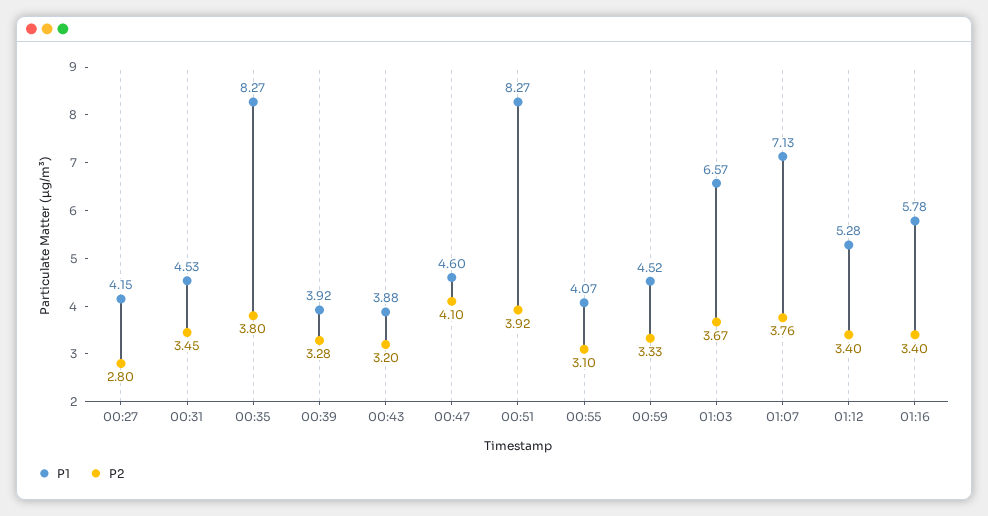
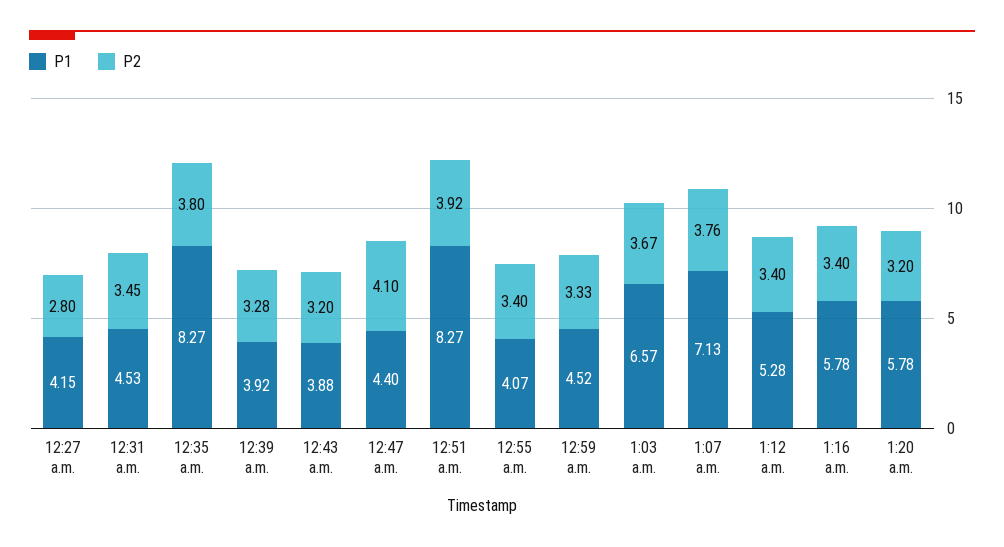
P1, 00:47: 4.6 -> 4.4
P2, 00:55: 3.1 -> 3.4
P1, 1:20 a.m.: none -> 5.78
P2, 1:20 a.m.: none -> 3.2

